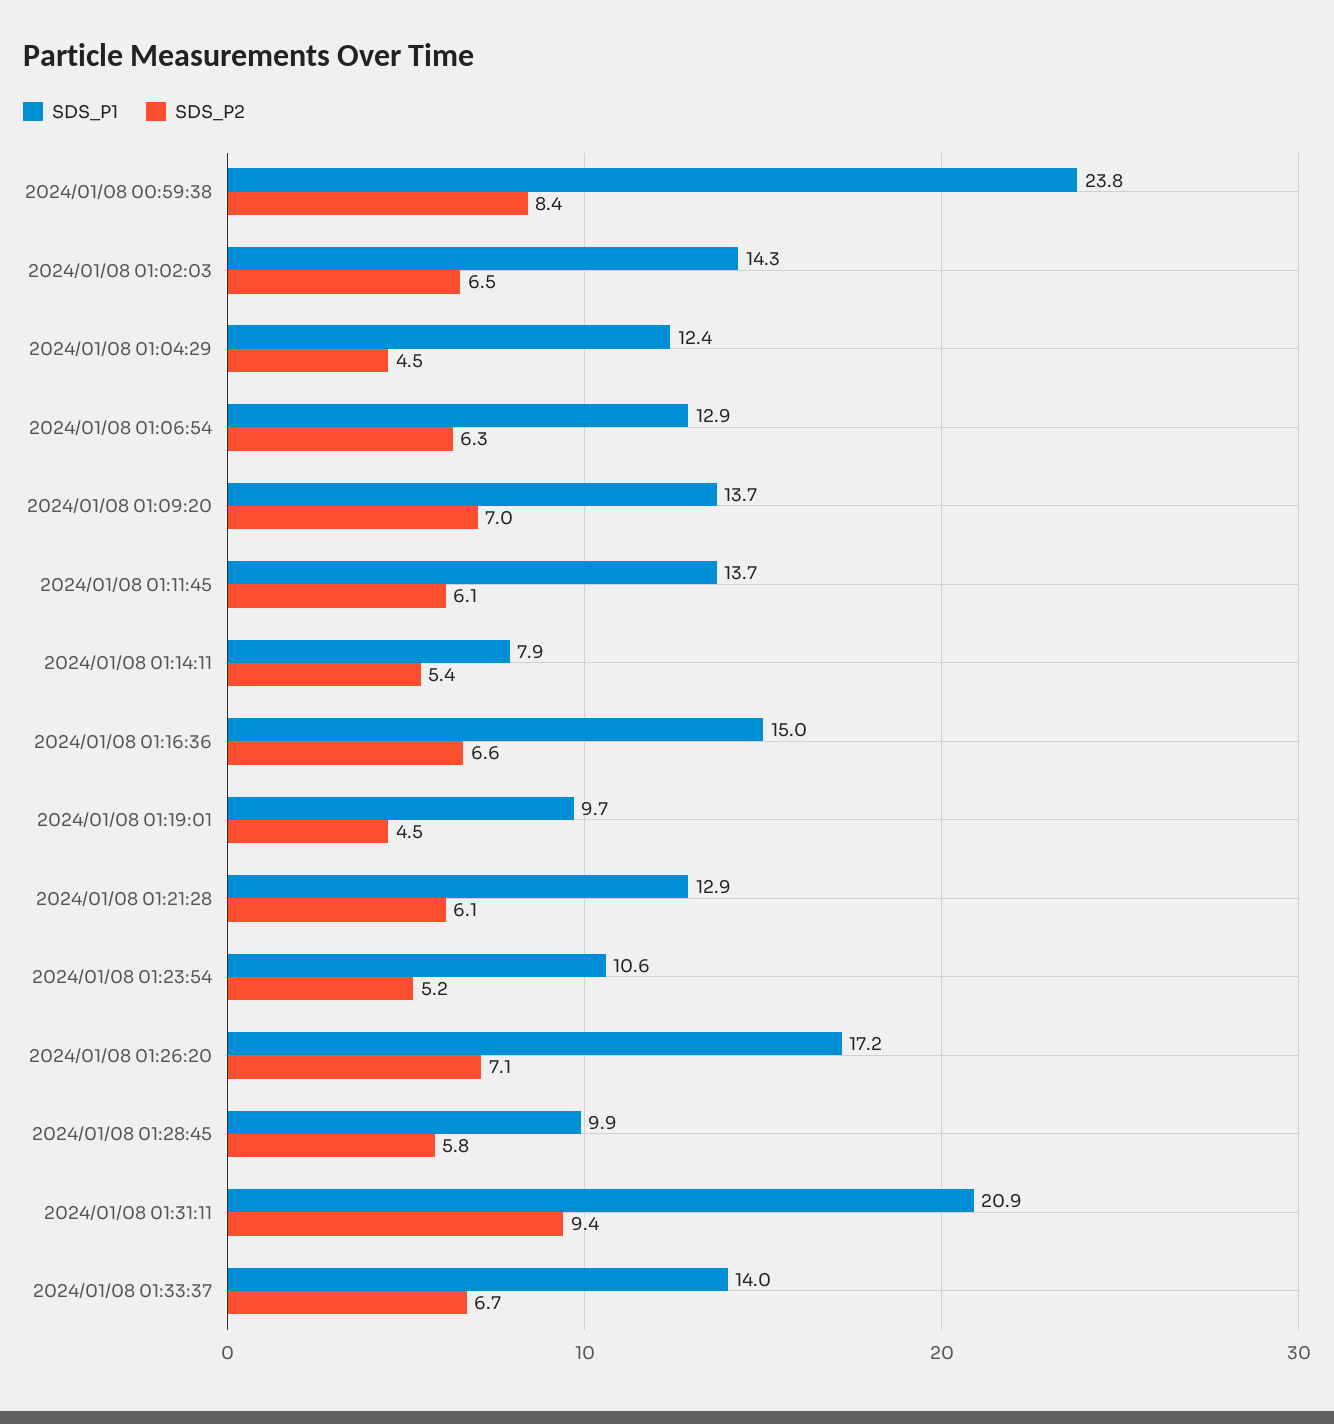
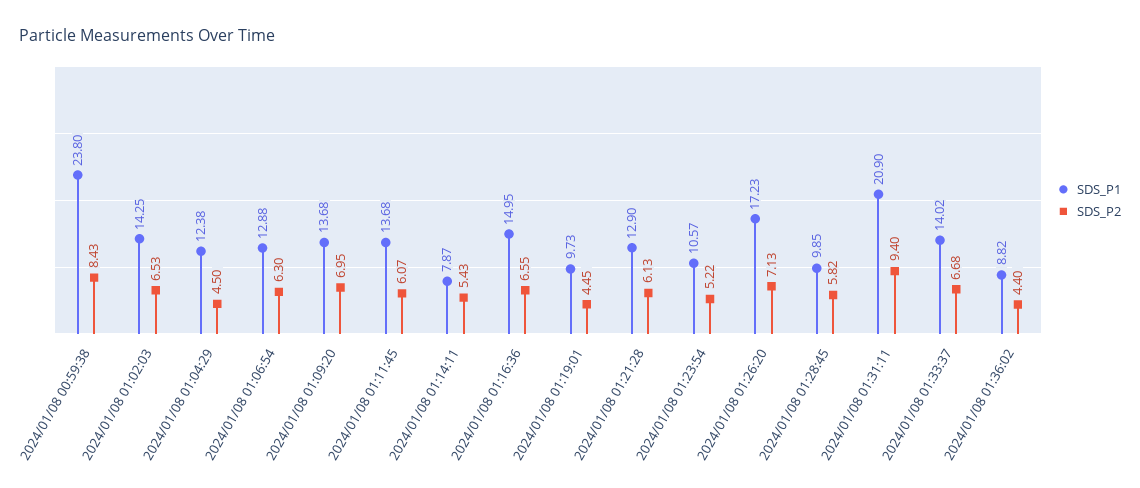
SDS_P1, 2024/01/08 01:36:02: none -> 8.82
SDS_P2, 2024/01/08 01:36:02: none -> 4.4

